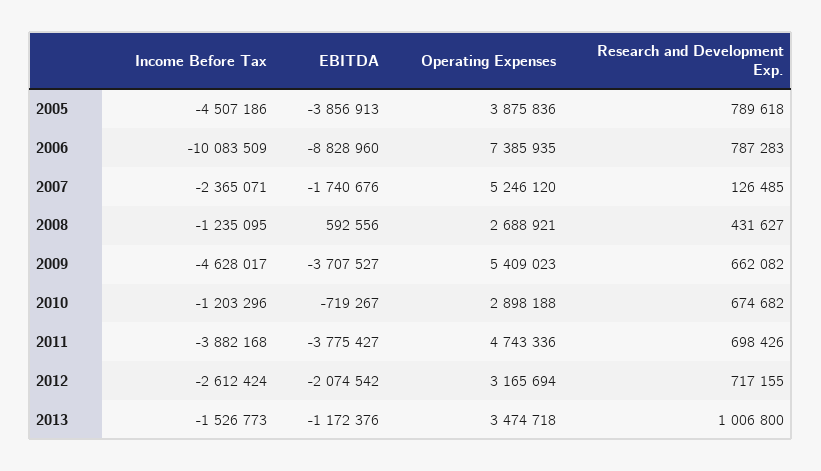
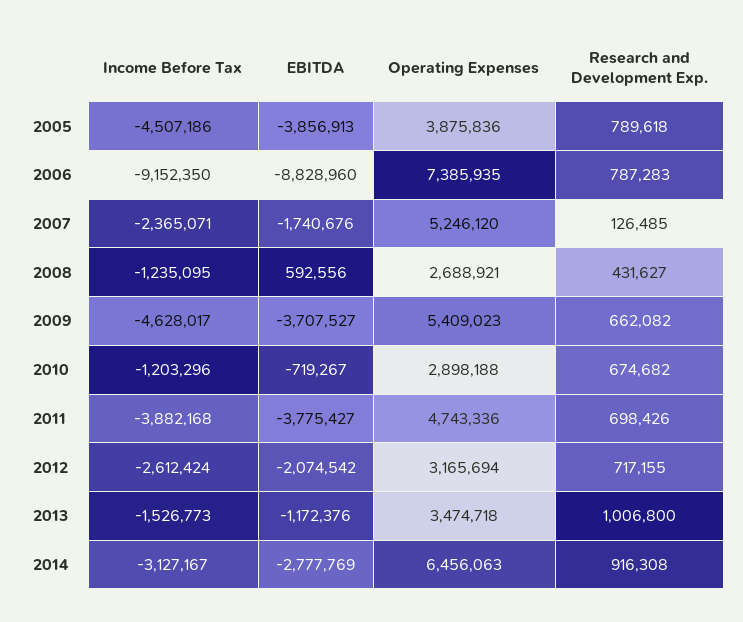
Income Before Tax, 2006: -10083509 -> -9152350
Income Before Tax, 2014: none -> -3127167
EBITDA, 2014: none -> -2777769
Operating Expenses, 2014: none -> 6456063
Research and Development Exp., 2014: none -> 916308

